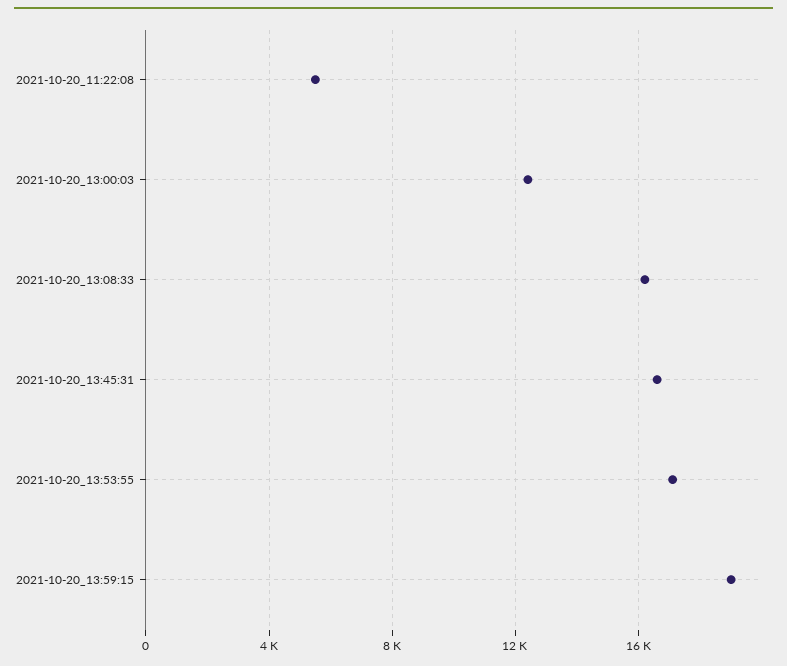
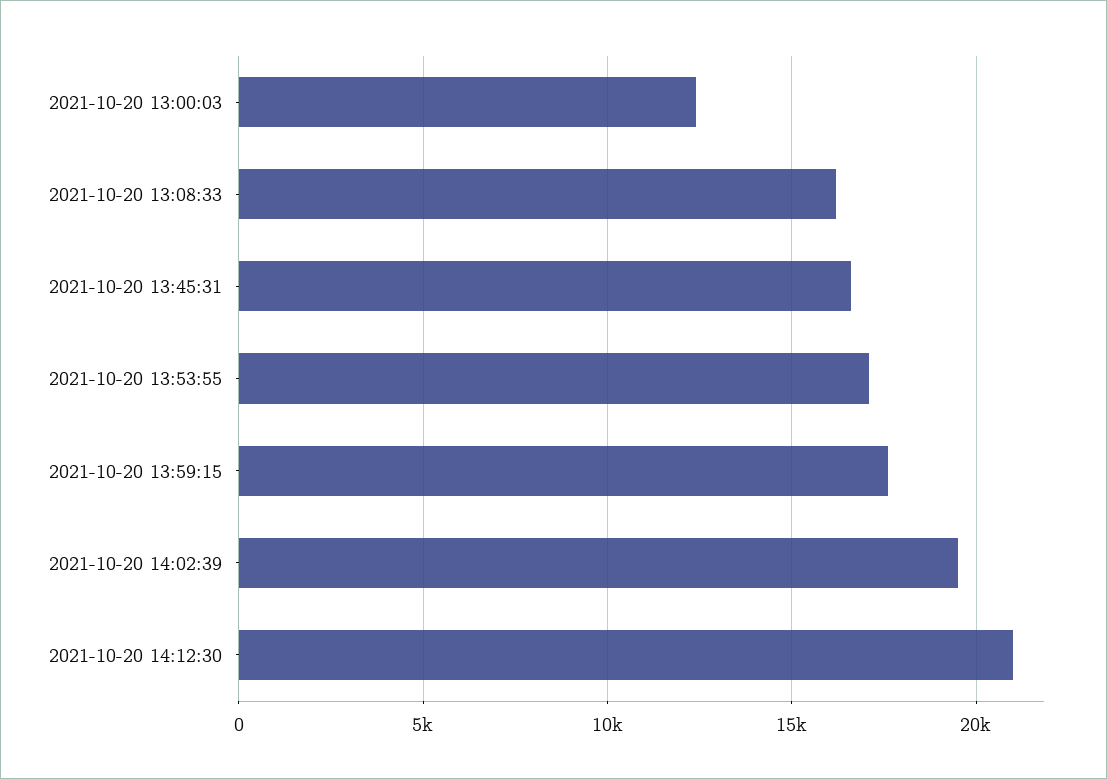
2021-10-20_11:22:08: 5500 -> none
2021-10-20_13:59:15: 19000 -> 17500
2021-10-20 14:02:39: none -> 19500
2021-10-20 14:12:30: none -> 21000

